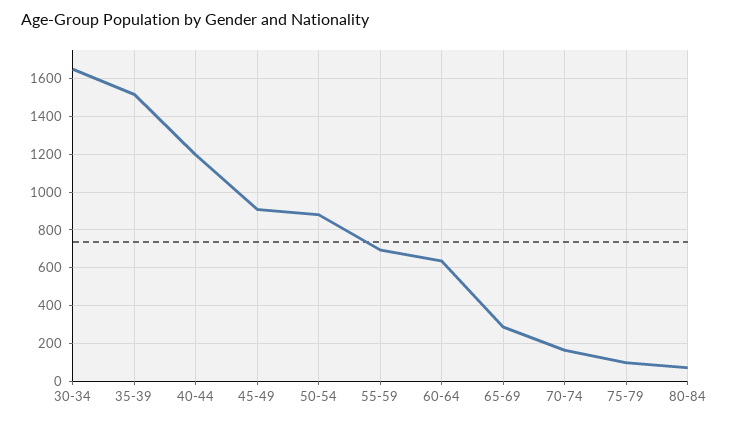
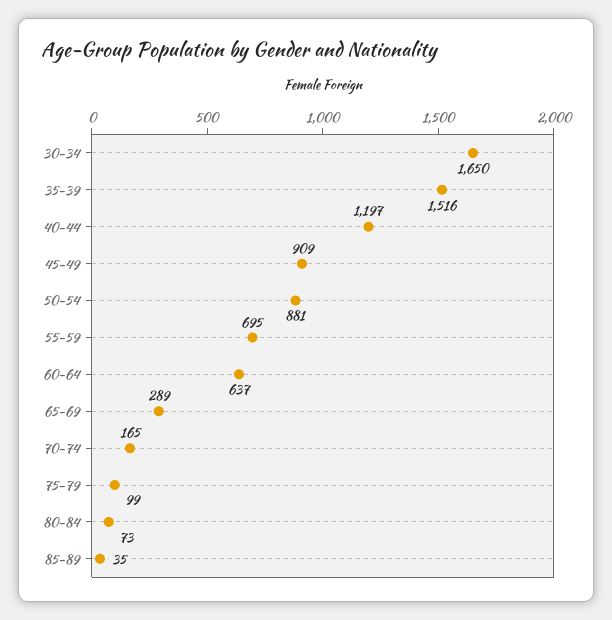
85-89: none -> 35

